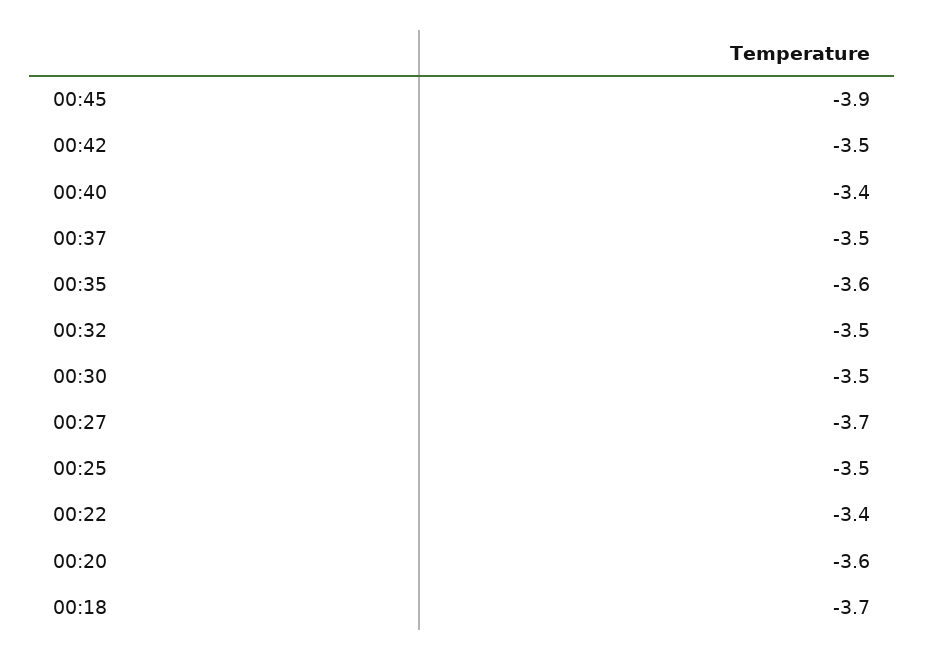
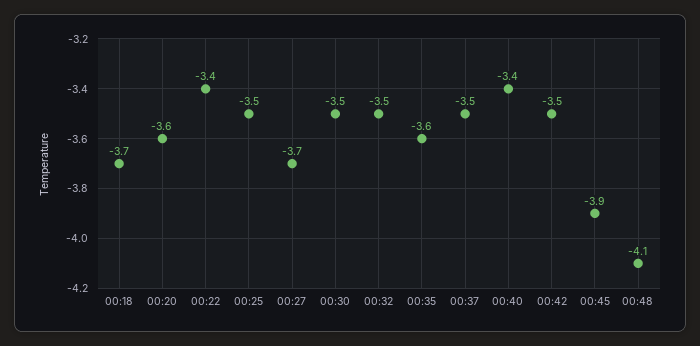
00:48: none -> -4.1

